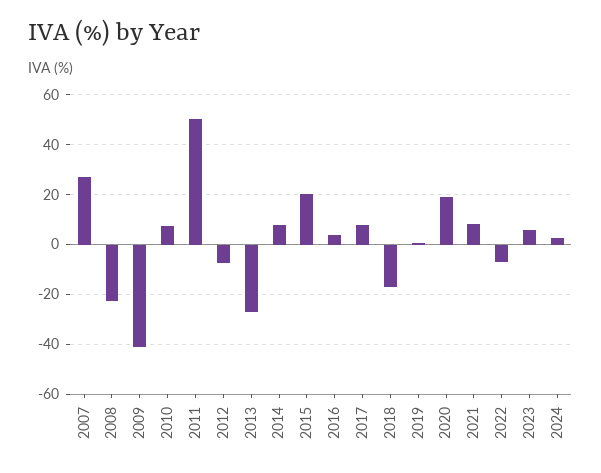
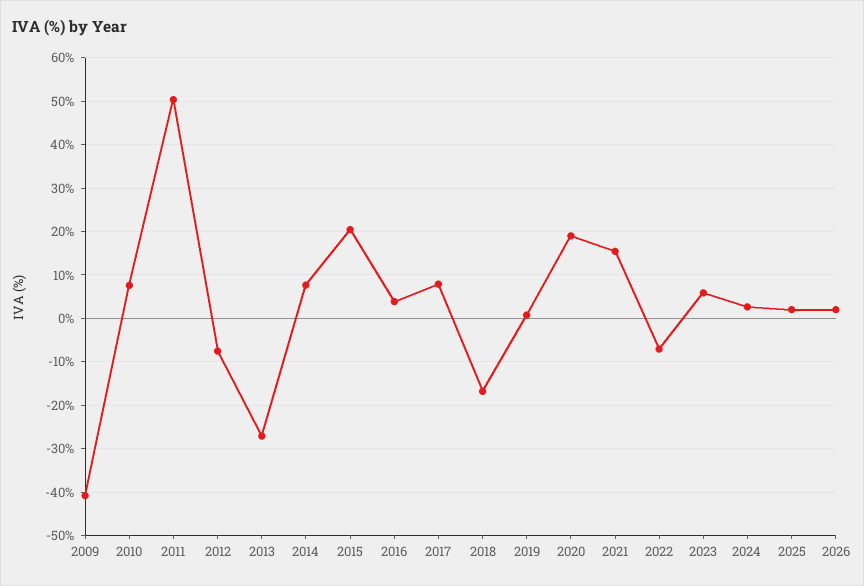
2007: 27.5 -> none
2008: -22.5 -> none
2021: 7.5 -> 16
2025: none -> 2
2026: none -> 2

